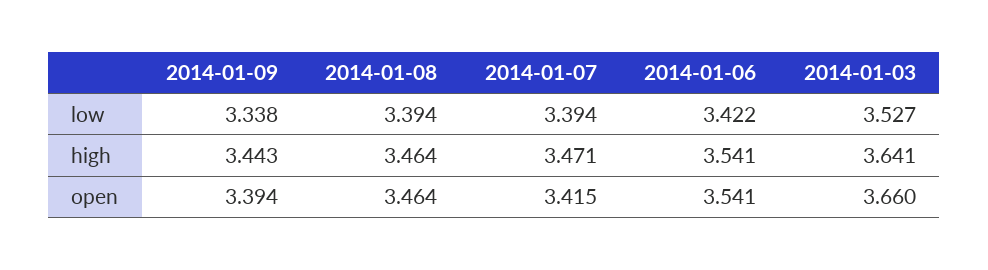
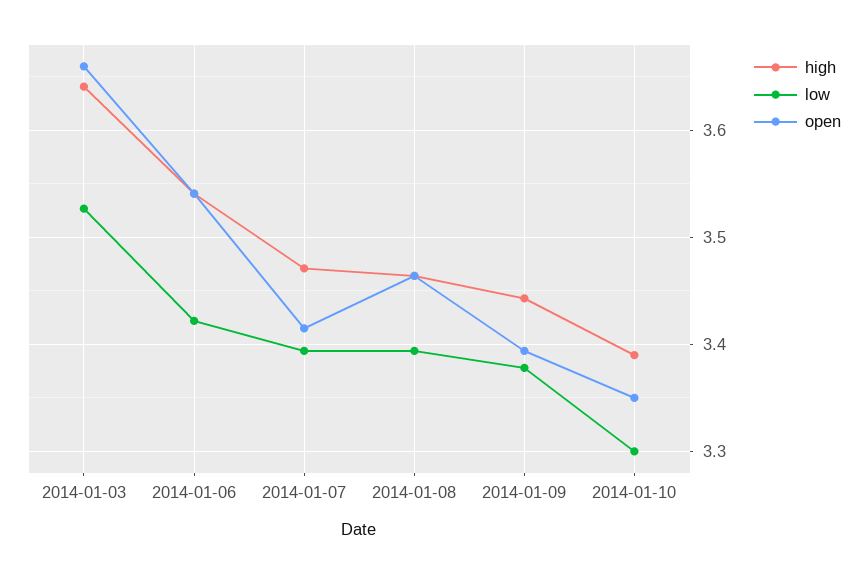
low, 2014-01-09: 3.338 -> 3.38
high, 2014-01-10: none -> 3.39
low, 2014-01-10: none -> 3.3
open, 2014-01-10: none -> 3.35

